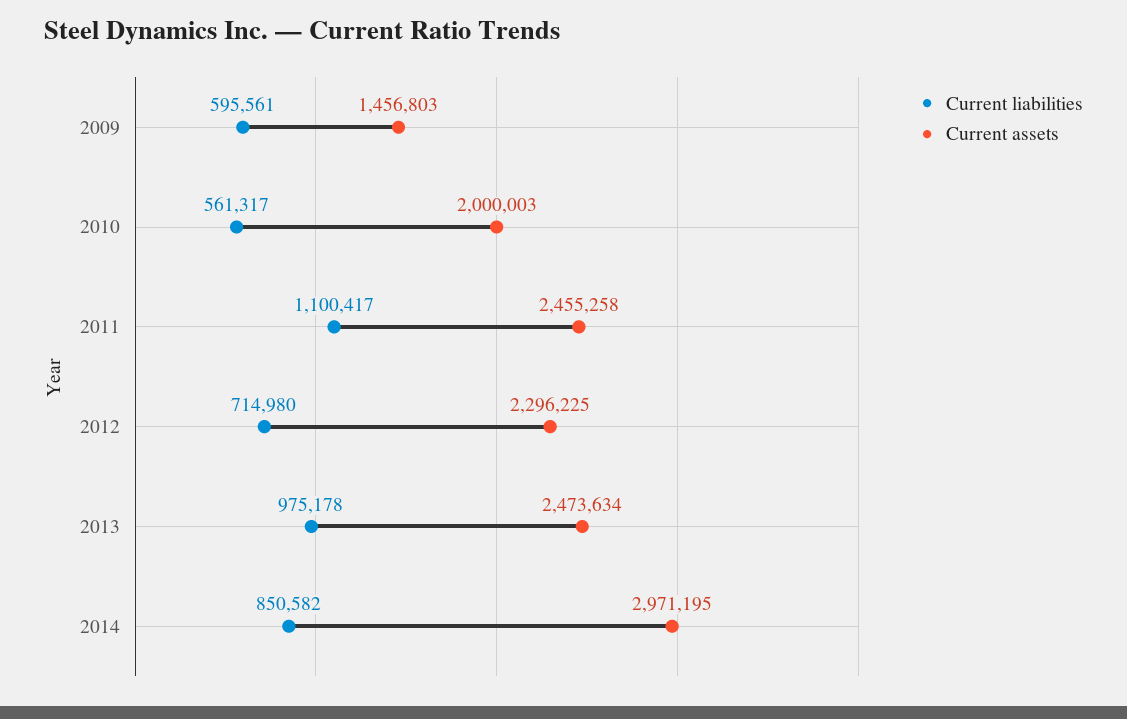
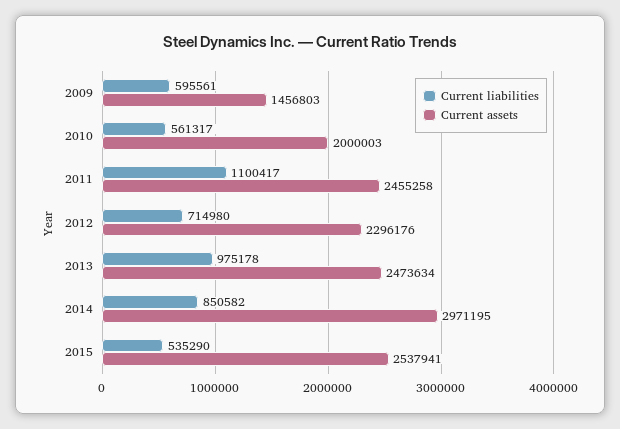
Current assets, 2012: 2296225 -> 2296176
Current liabilities, 2015: none -> 535290
Current assets, 2015: none -> 2537941

